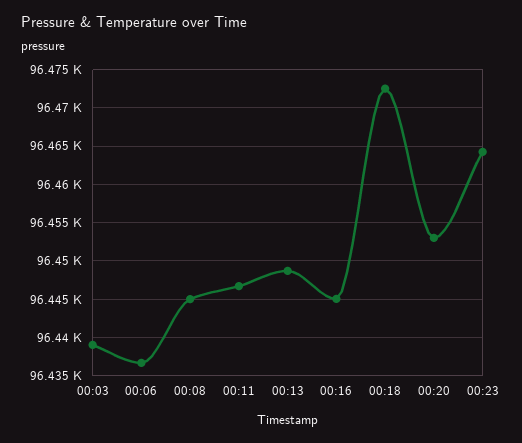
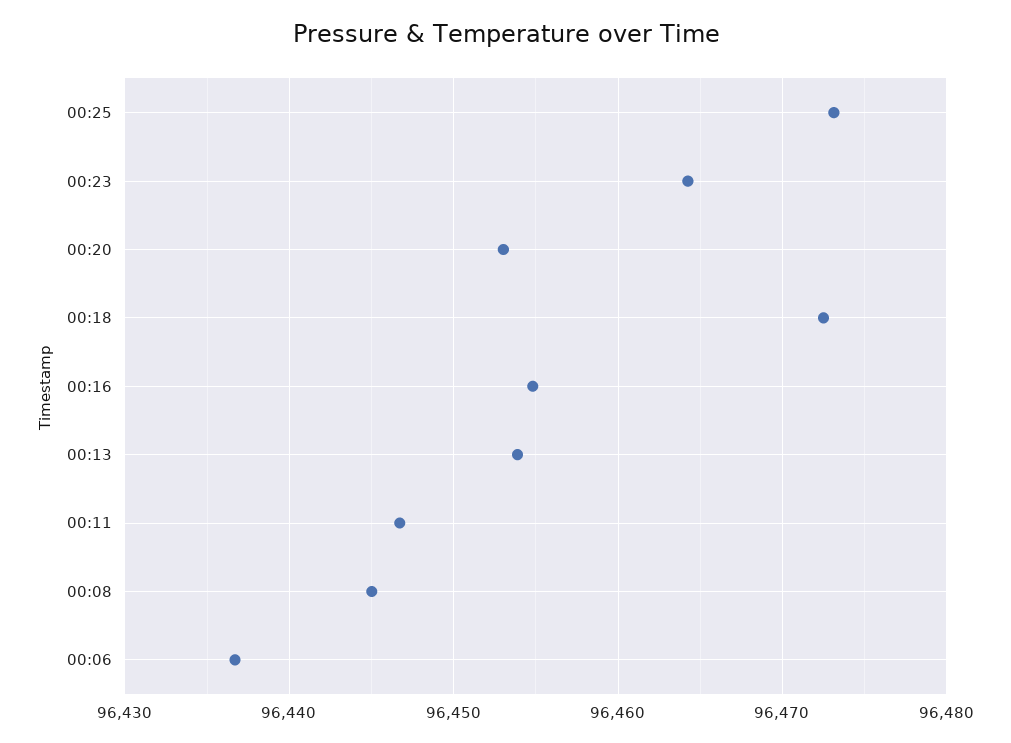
00:03: 96439 -> none
00:13: 96449 -> 96454
00:16: 96445 -> 96455
00:25: none -> 96473

